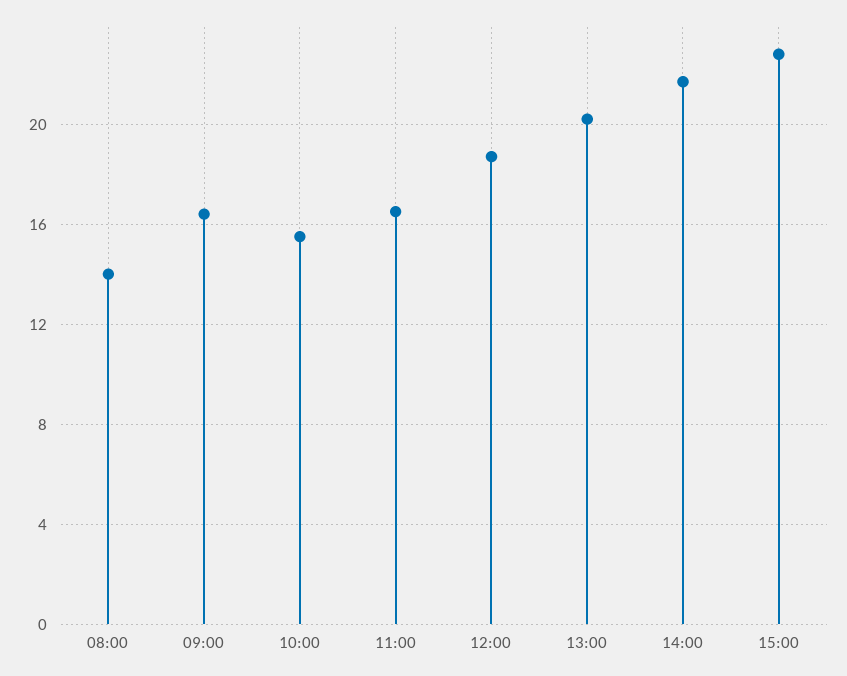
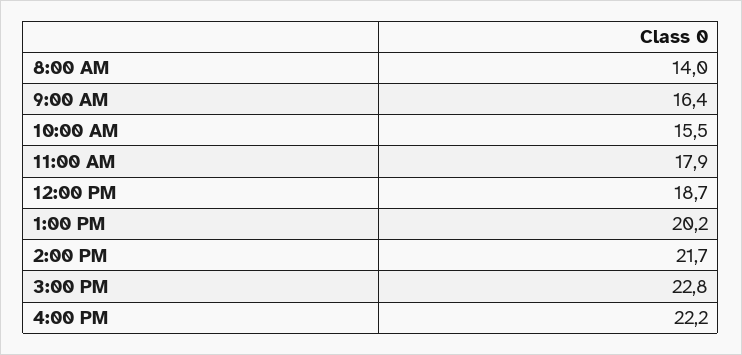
11:00: 16.5 -> 17.9
4:00 PM: none -> 22.2

